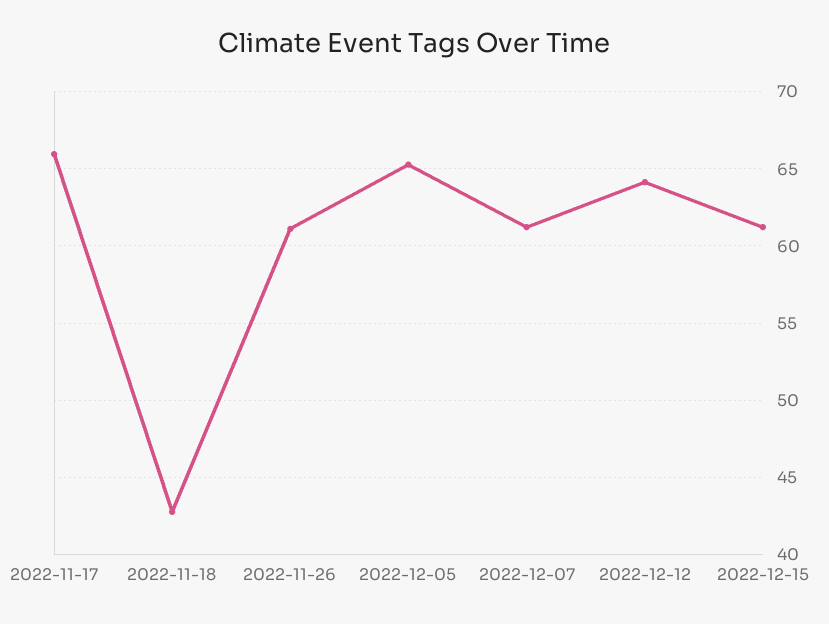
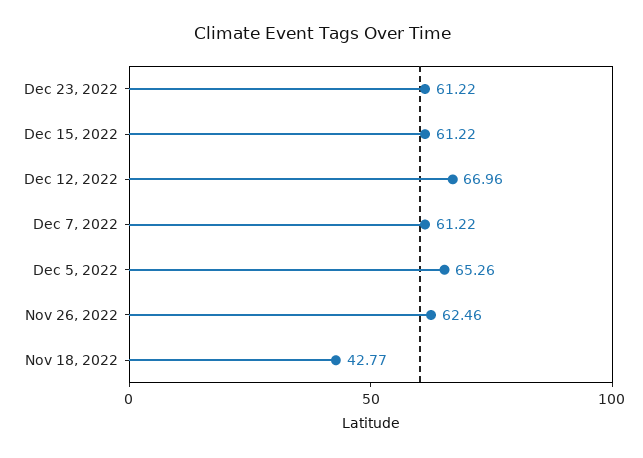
2022-11-17: 66 -> none
2022-11-26: 61 -> 62.46
2022-12-12: 64 -> 66.96
Dec 23, 2022: none -> 61.22

